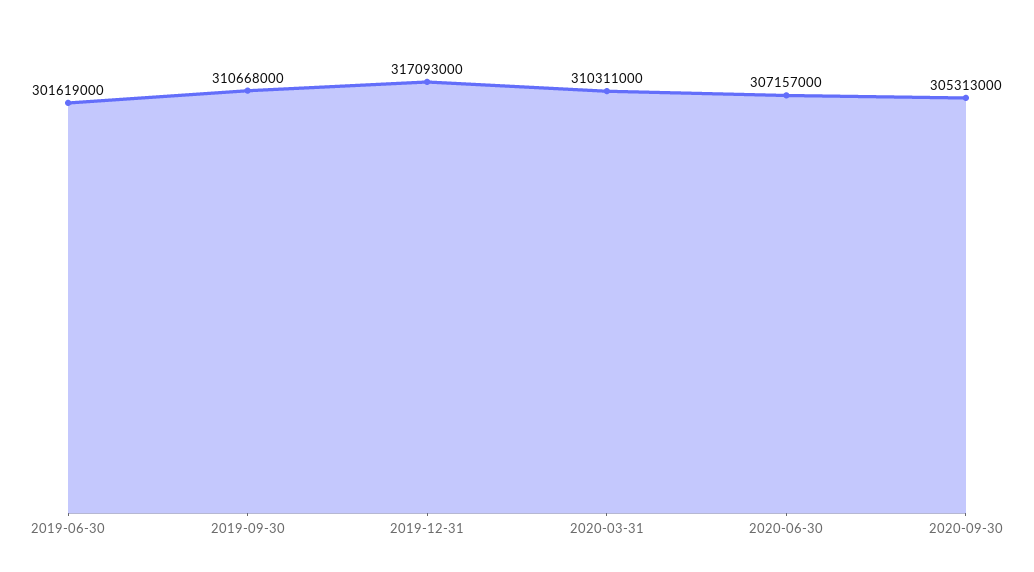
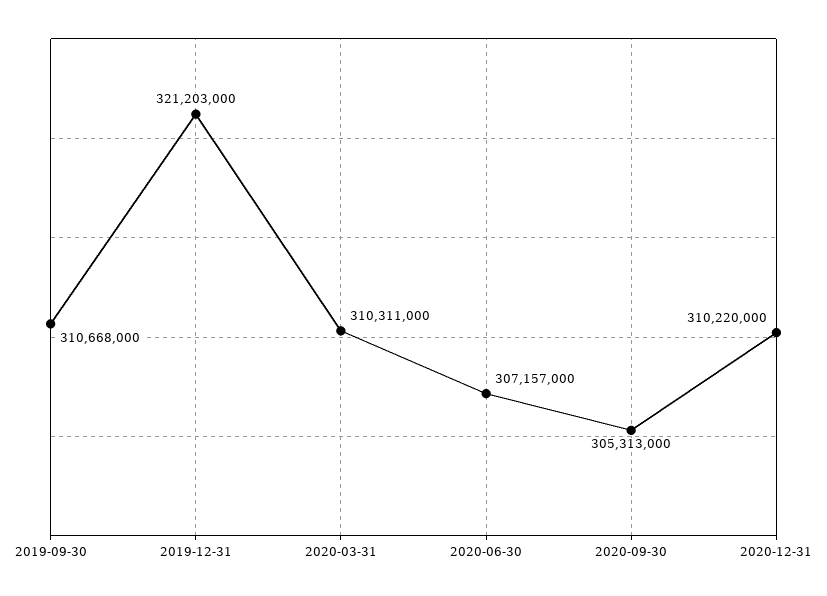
2019-06-30: 301619000 -> none
2019-12-31: 317093000 -> 321203000
2020-12-31: none -> 310220000

